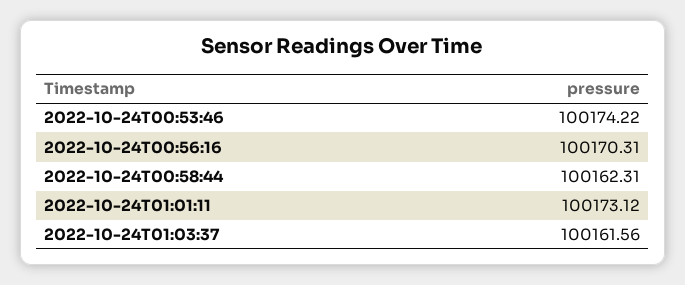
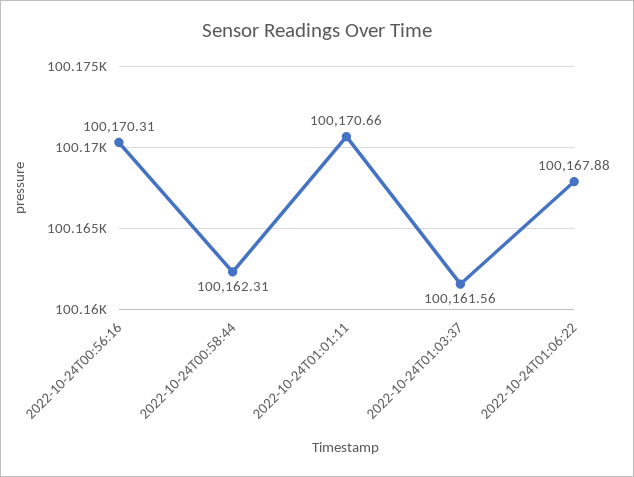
2022-10-24T00:53:46: 100174.22 -> none
2022-10-24T01:01:11: 100173.12 -> 100170.66
2022-10-24T01:06:22: none -> 100167.88

